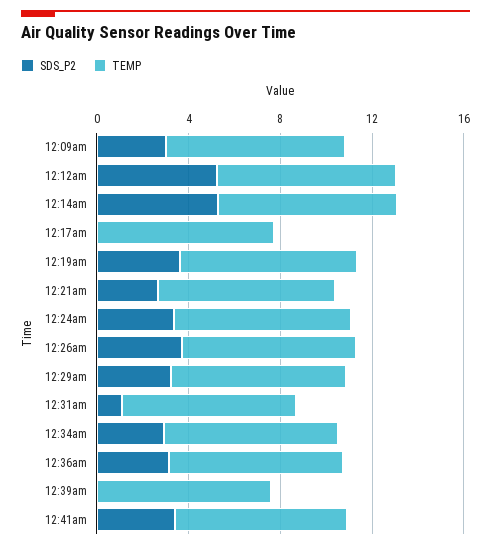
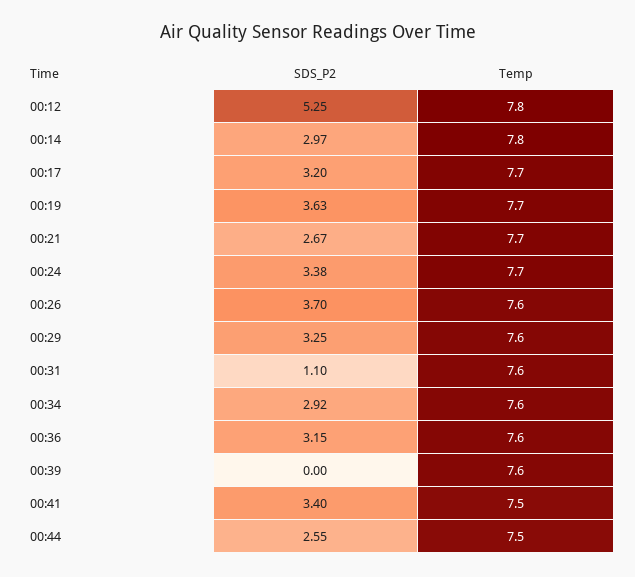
SDS_P2, 12:09am: 3 -> none
TEMP, 12:09am: 8 -> none
SDS_P2, 12:14am: 5 -> 2.97
SDS_P2, 12:17am: 0 -> 3.2
SDS_P2, 00:44: none -> 2.55
TEMP, 00:44: none -> 7.5

